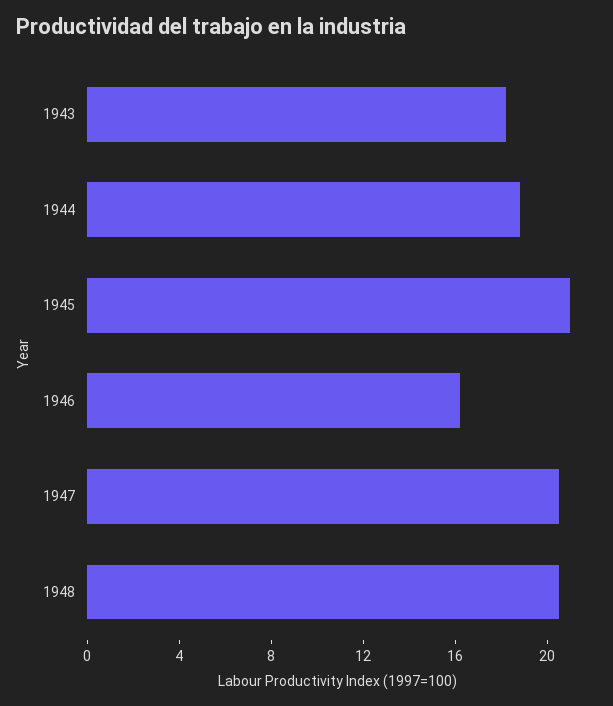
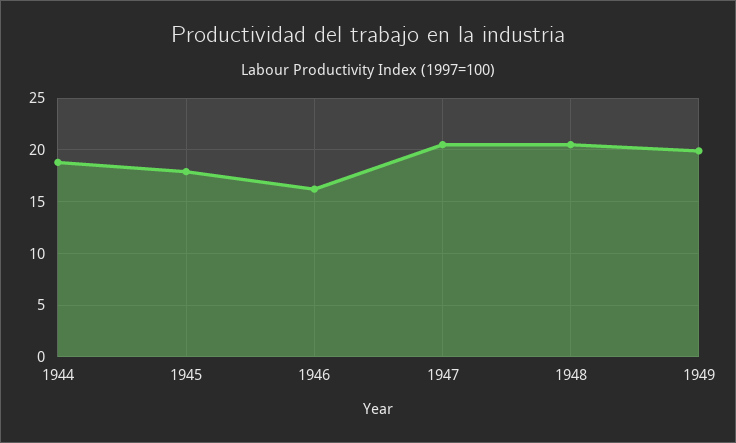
1943: 18 -> none
1945: 21 -> 18
1949: none -> 20

